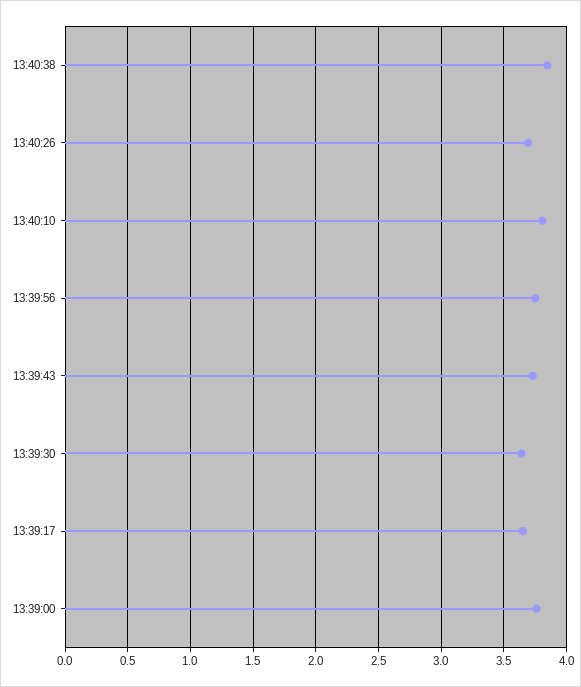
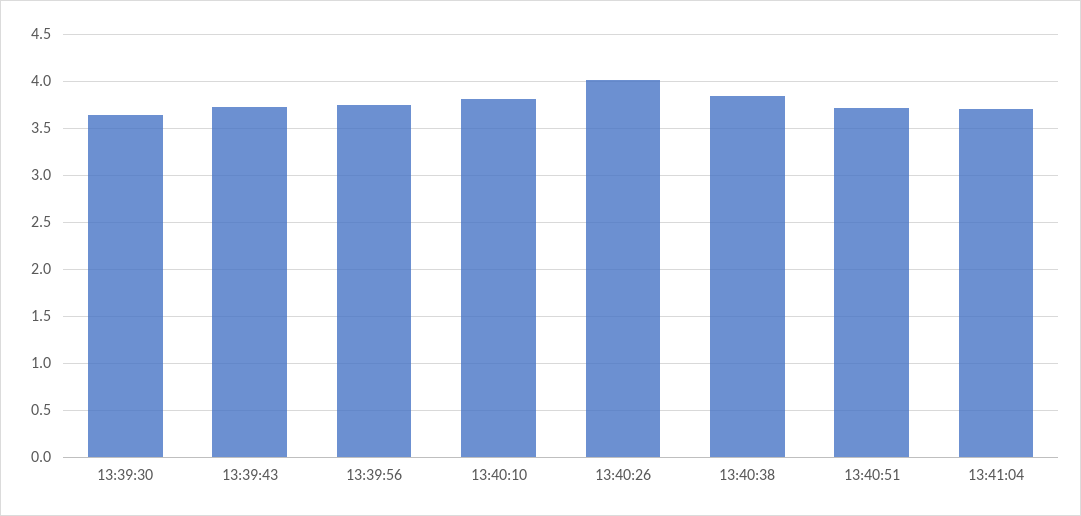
13:40:26: 3.7 -> 4
13:39:17: 3.65 -> none
13:39:00: 3.75 -> none
13:40:51: none -> 3.7
13:41:04: none -> 3.7

